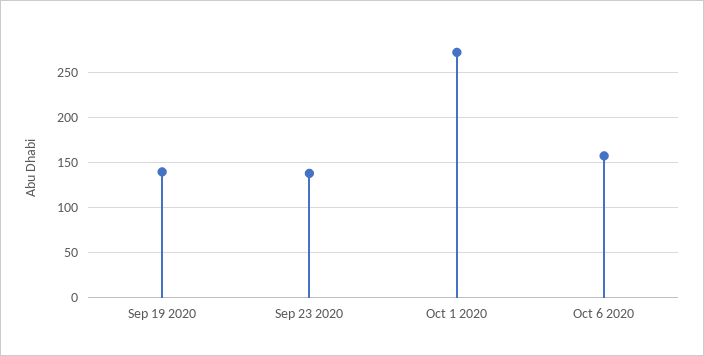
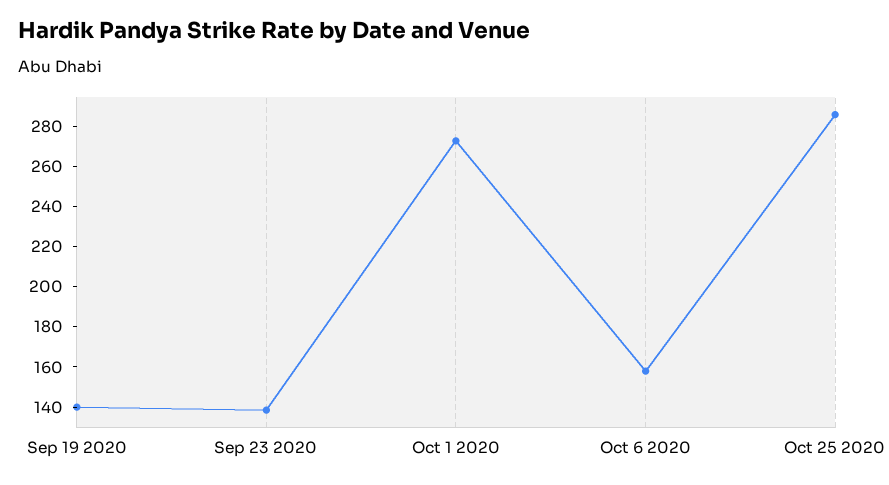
Oct 25 2020: none -> 285

